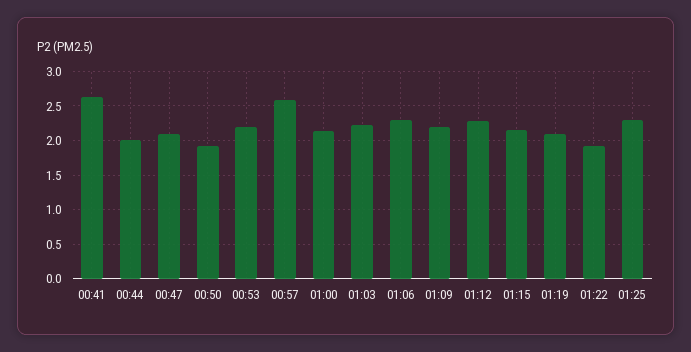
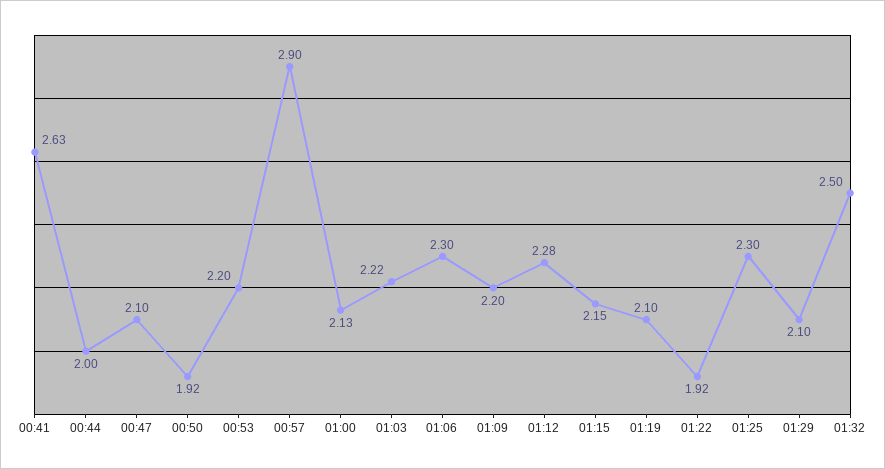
00:57: 2.6 -> 2.9
01:29: none -> 2.1
01:32: none -> 2.5

